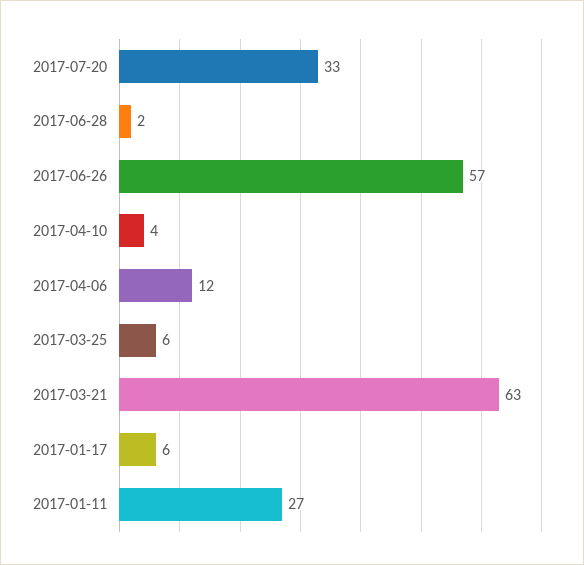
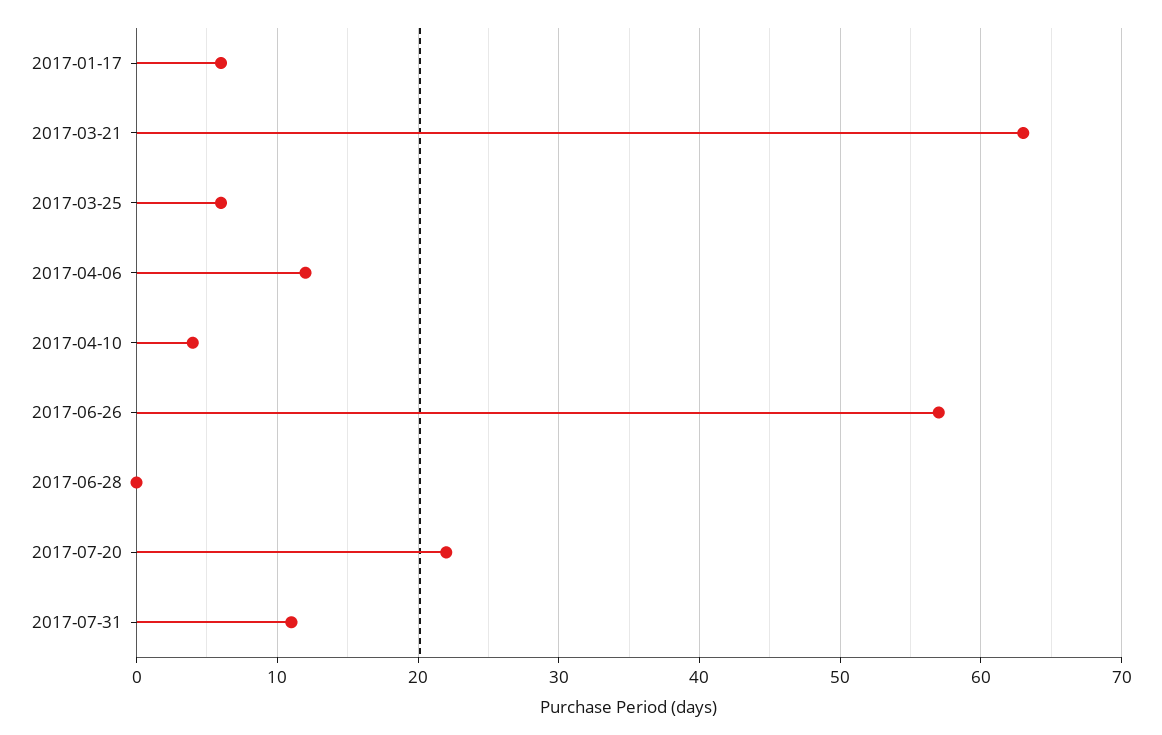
2017-07-20: 33 -> 22
2017-06-28: 2 -> 0
2017-01-11: 27 -> none
2017-07-31: none -> 11

